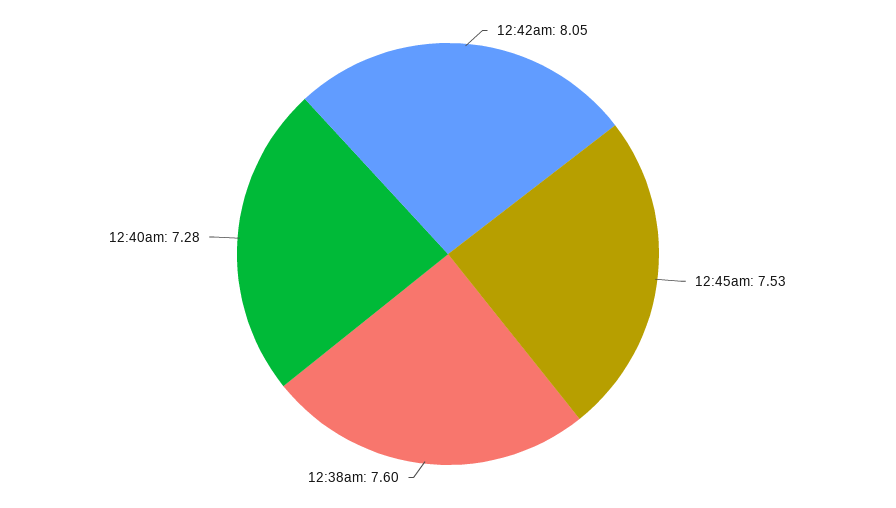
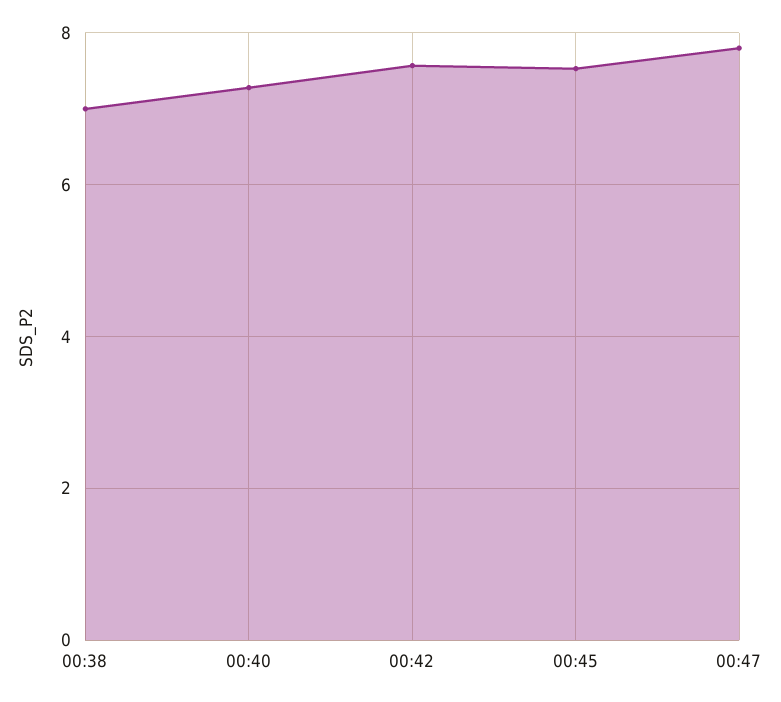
12:42am: 8.05 -> 7.6
12:38am: 7.6 -> 7
00:47: none -> 7.8

